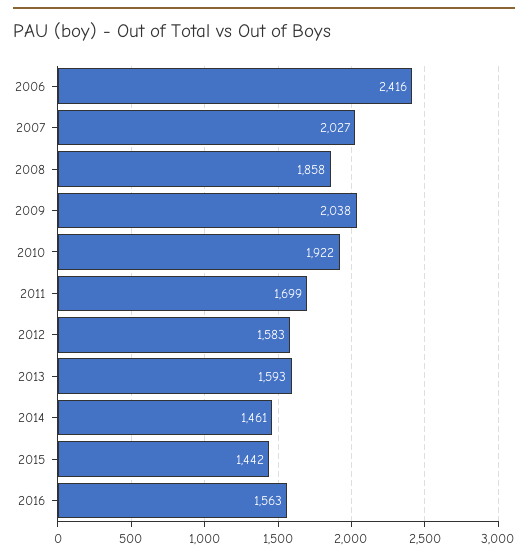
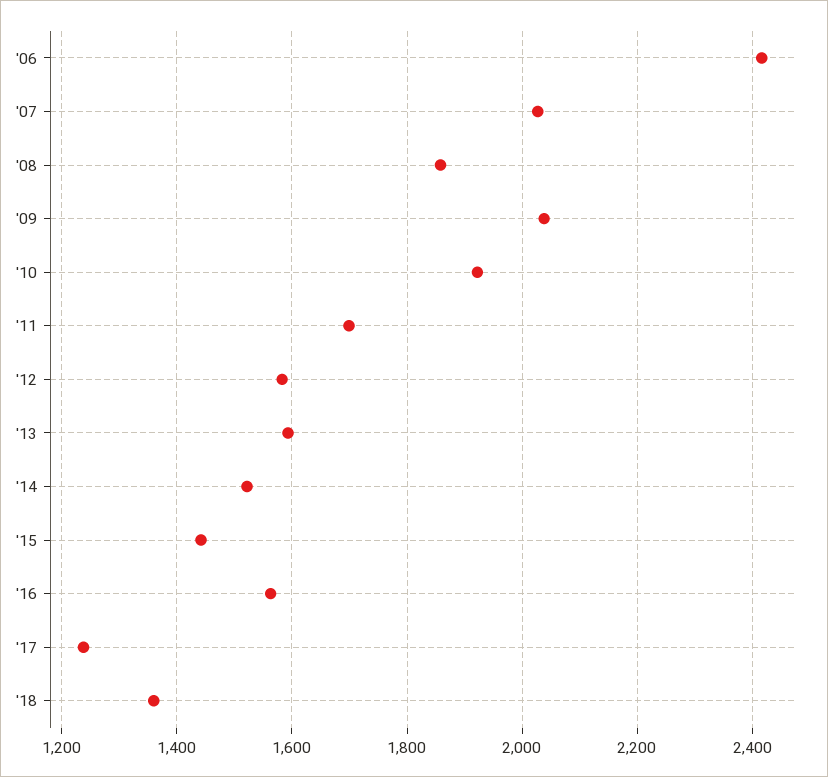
2014: 1461 -> 1520
'17: none -> 1240
'18: none -> 1360

